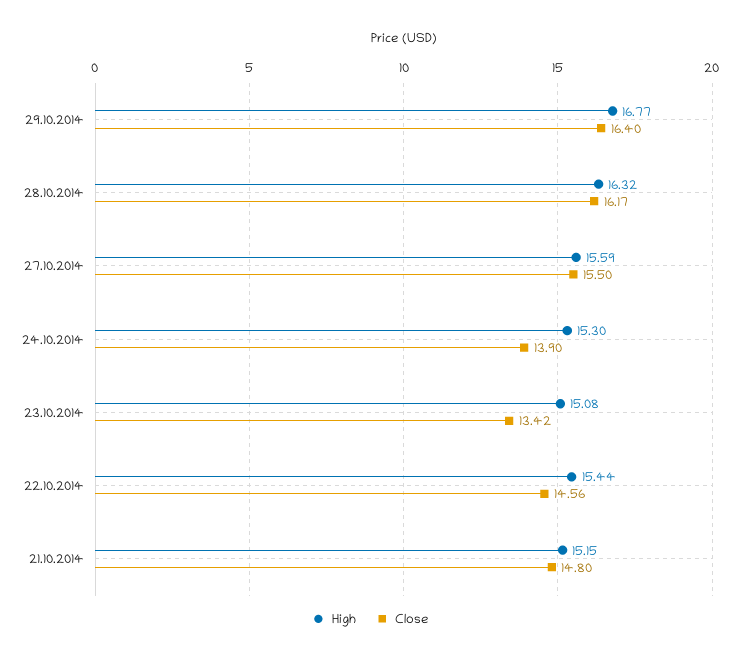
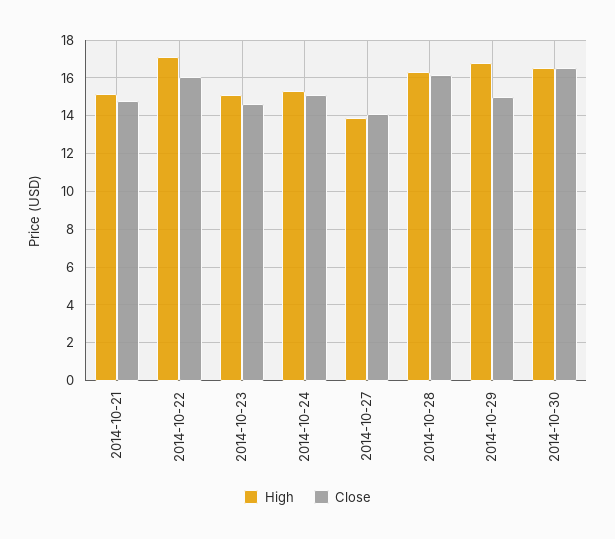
Close, 29.10.2014: 16.4 -> 15
High, 27.10.2014: 15.59 -> 14
Close, 27.10.2014: 15.5 -> 14
Close, 24.10.2014: 13.9 -> 15
Close, 23.10.2014: 13.42 -> 14.5
High, 22.10.2014: 15.44 -> 17
Close, 22.10.2014: 14.56 -> 16
High, 2014-10-30: none -> 16.5
Close, 2014-10-30: none -> 16.5

